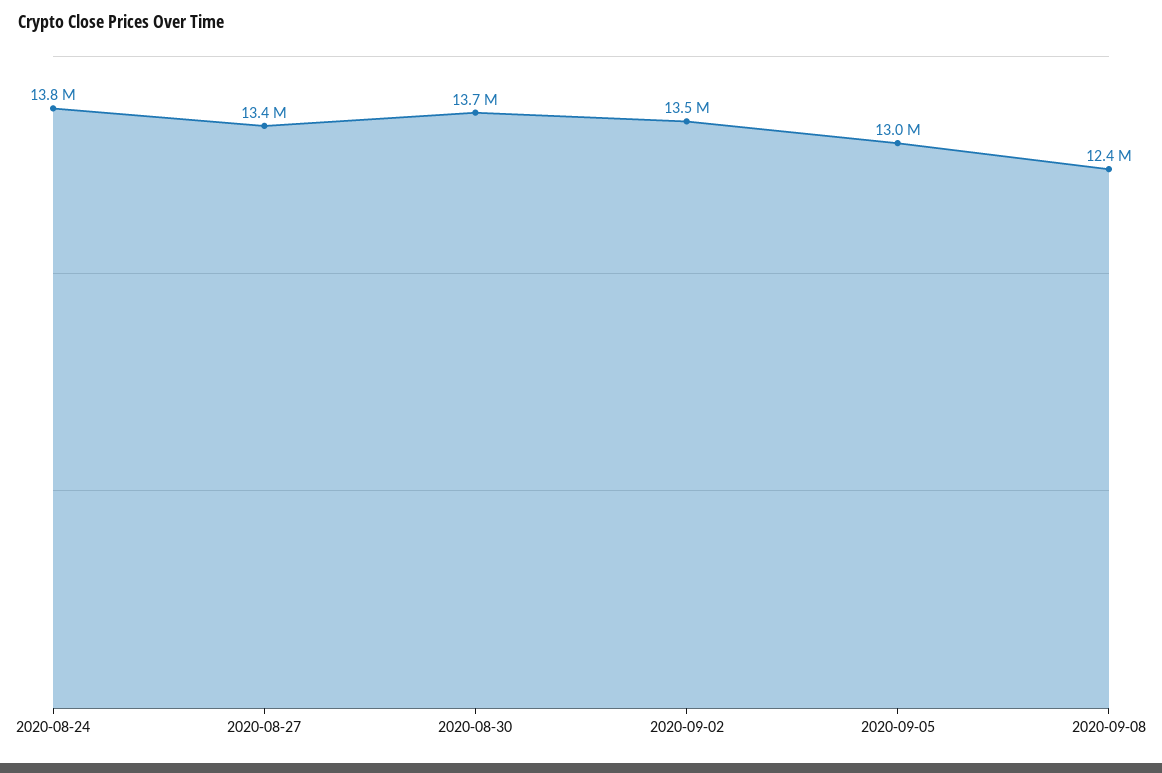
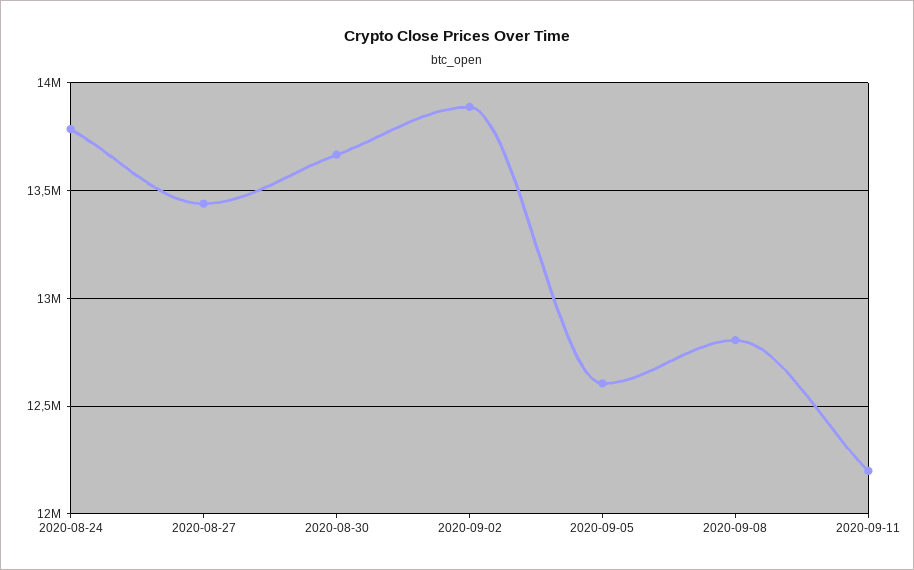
2020-09-02: 13500000 -> 13900000
2020-09-05: 13000000 -> 12600000
2020-09-08: 12400000 -> 12800000
2020-09-11: none -> 12200000

